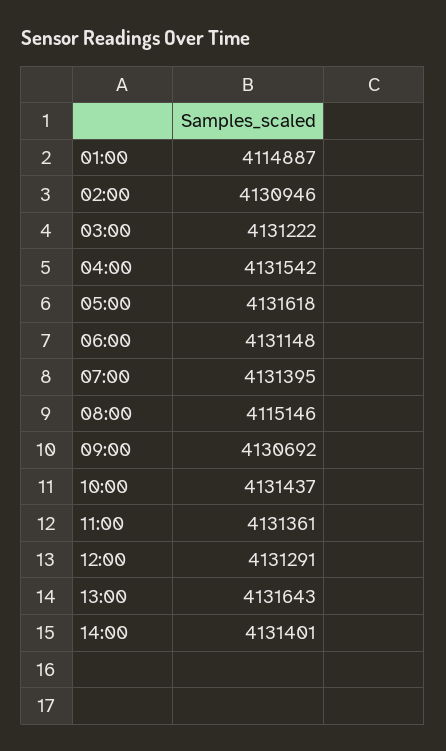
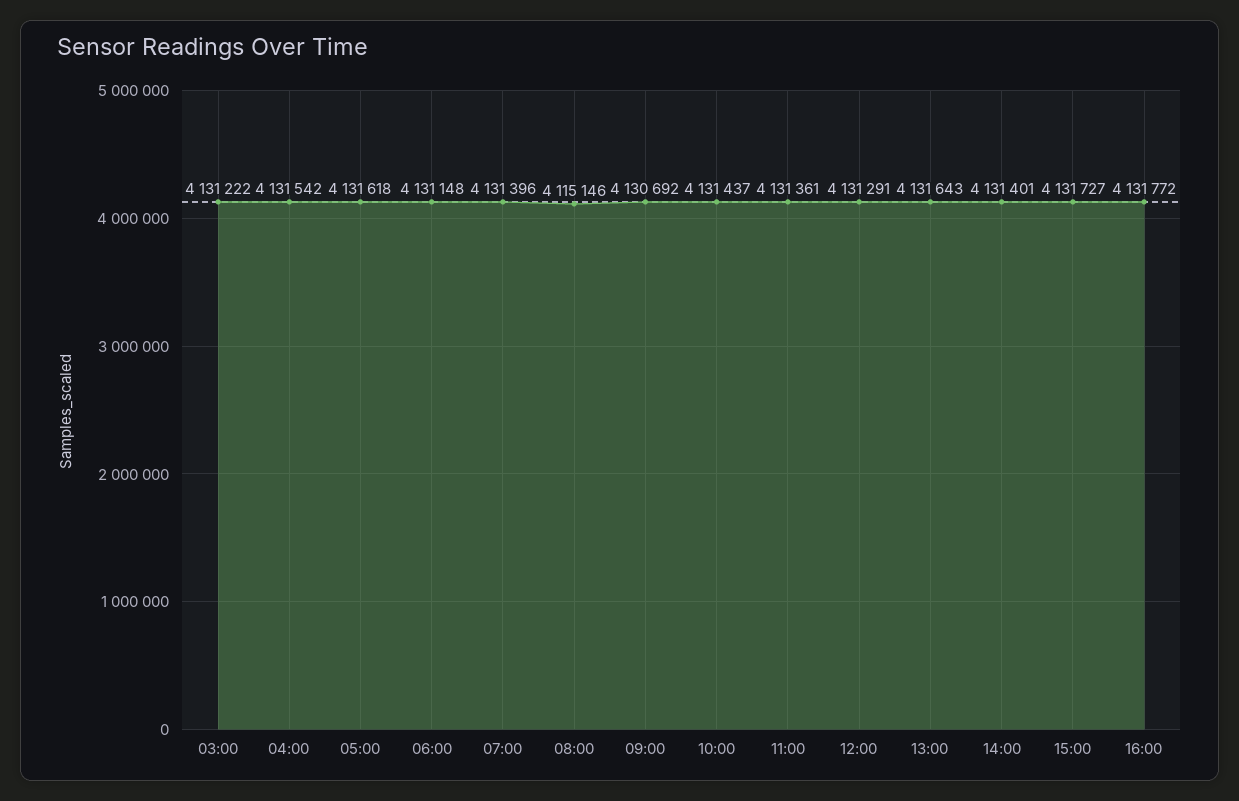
01:00: 4114887 -> none
02:00: 4130946 -> none
07:00: 4131395 -> 4131396
15:00: none -> 4131727
16:00: none -> 4131772

